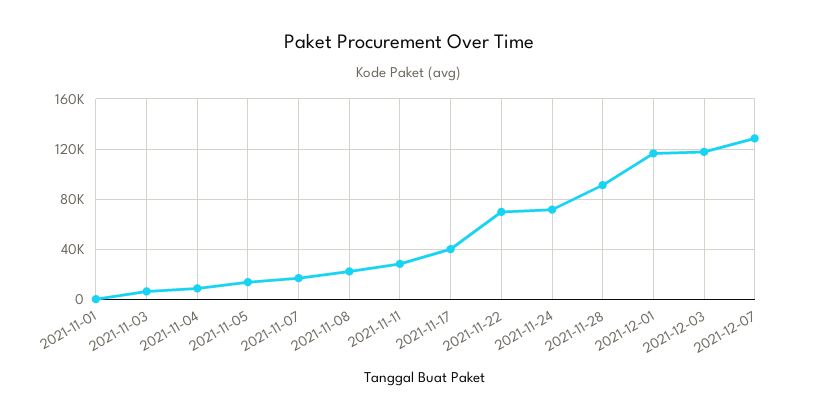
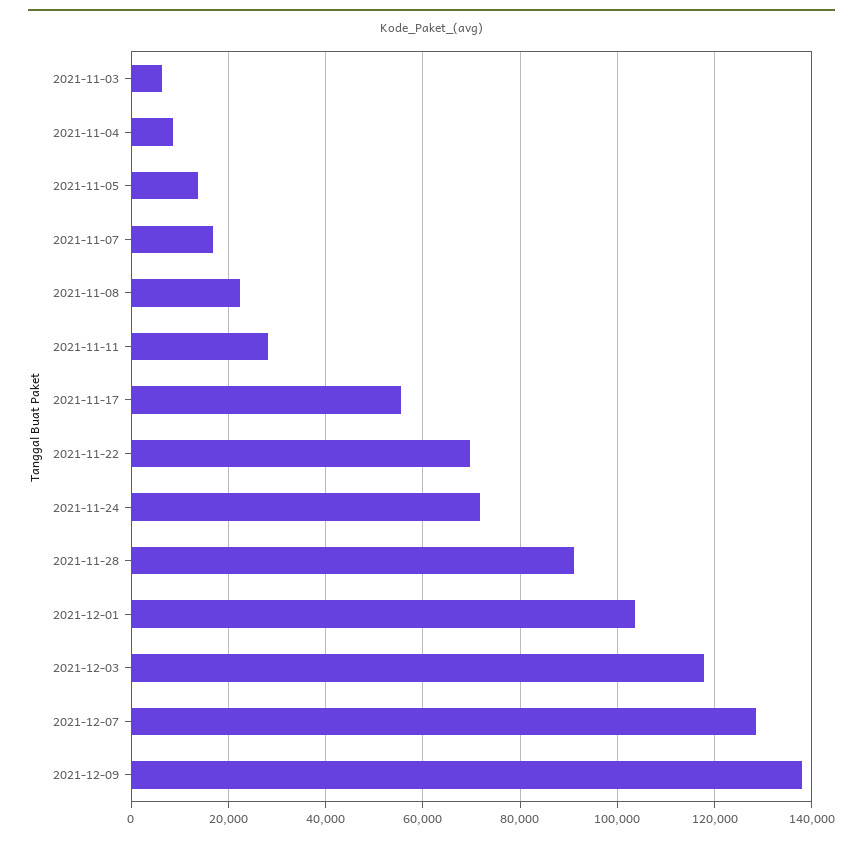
2021-11-01: 0 -> none
2021-11-17: 40000 -> 56000
2021-12-01: 115000 -> 104000
2021-12-09: none -> 138000

